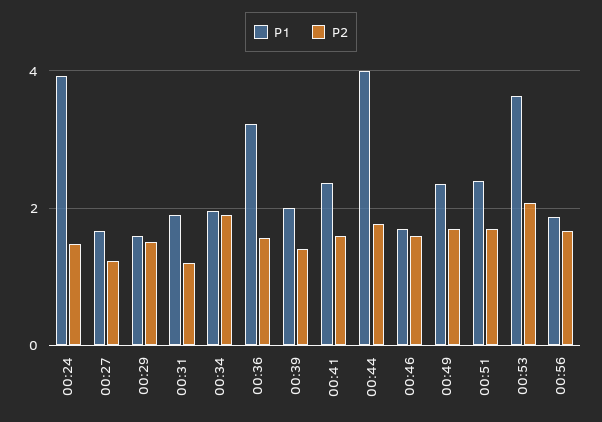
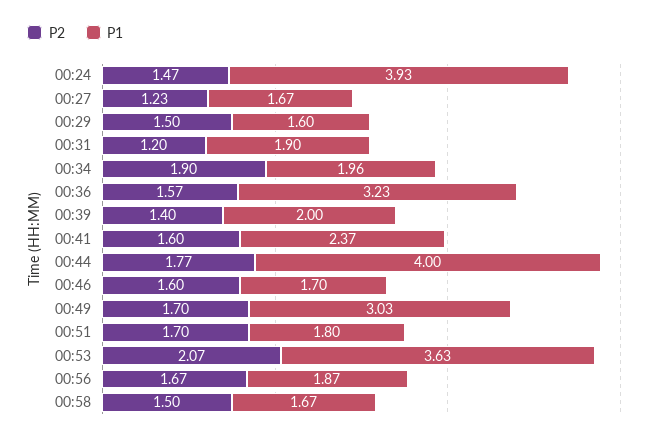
P1, 00:49: 2.4 -> 3.03
P1, 00:51: 2.4 -> 1.8
P2, 00:58: none -> 1.5
P1, 00:58: none -> 1.67

